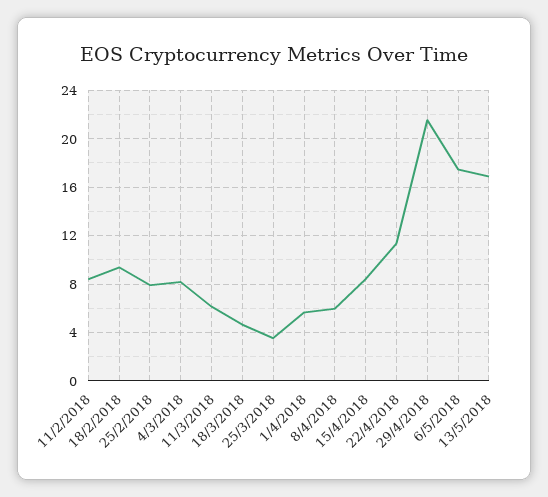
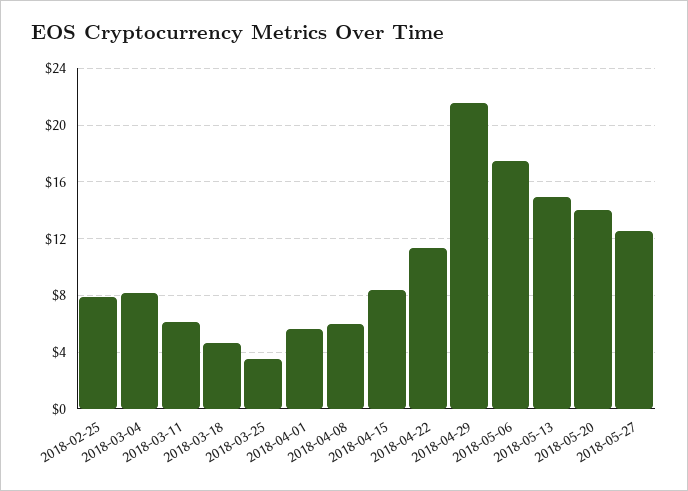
11/2/2018: 8.5 -> none
18/2/2018: 9.5 -> none
13/5/2018: 17 -> 15
2018-05-20: none -> 14
2018-05-27: none -> 12.5

